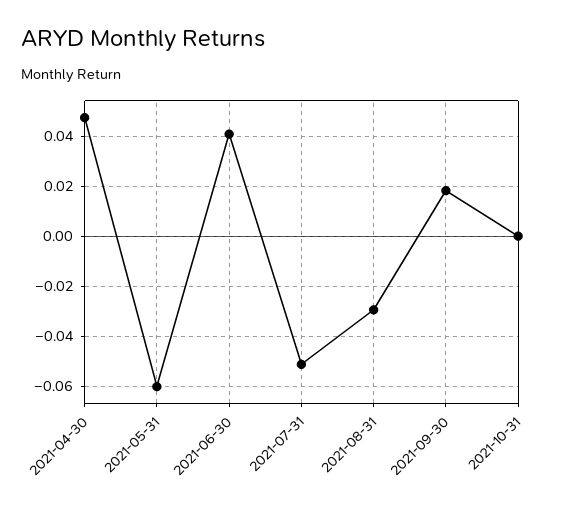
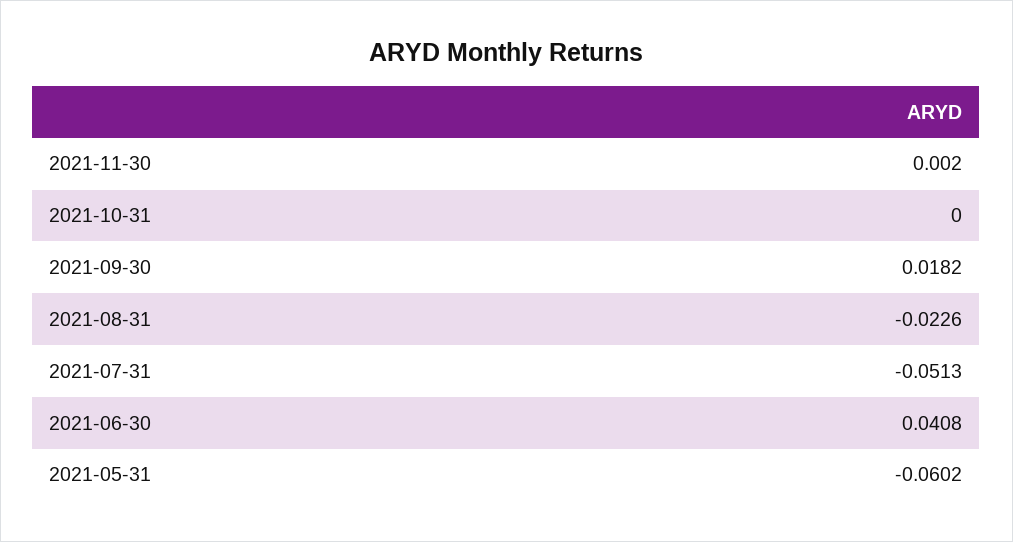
2021-04-30: 0.0475 -> none
2021-08-31: -0.03 -> -0.0226
2021-11-30: none -> 0.002

